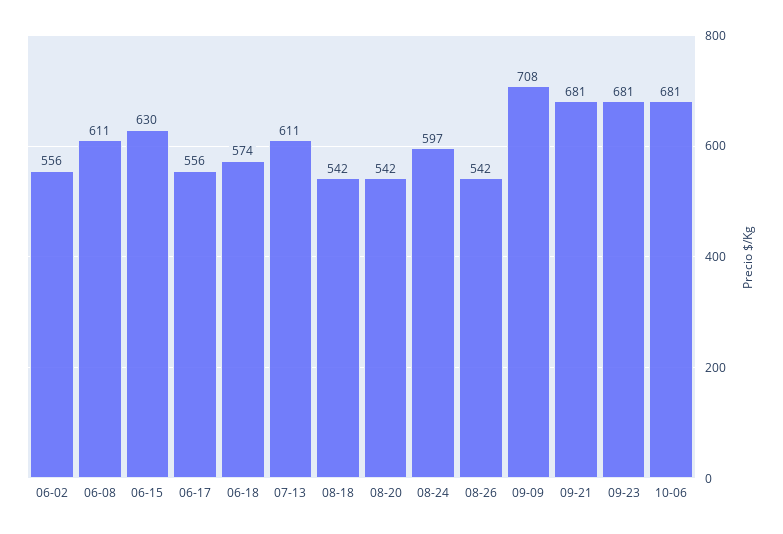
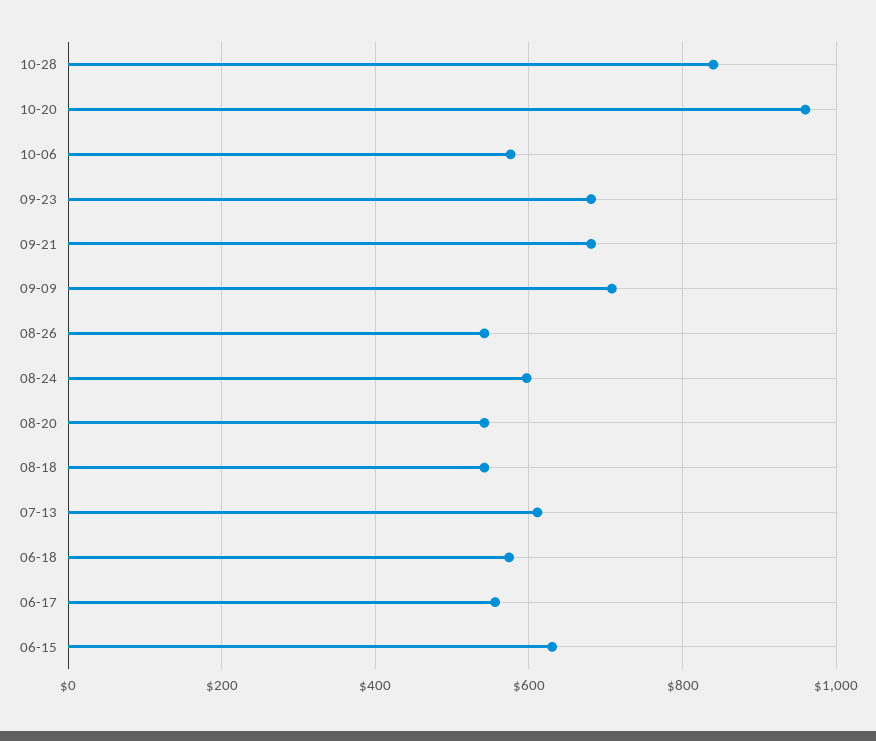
06-02: 556 -> none
06-08: 611 -> none
10-06: 681 -> 580
10-28: none -> 840
10-20: none -> 960

